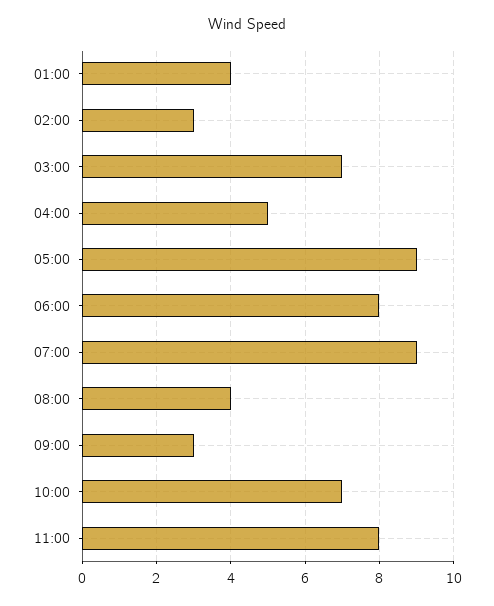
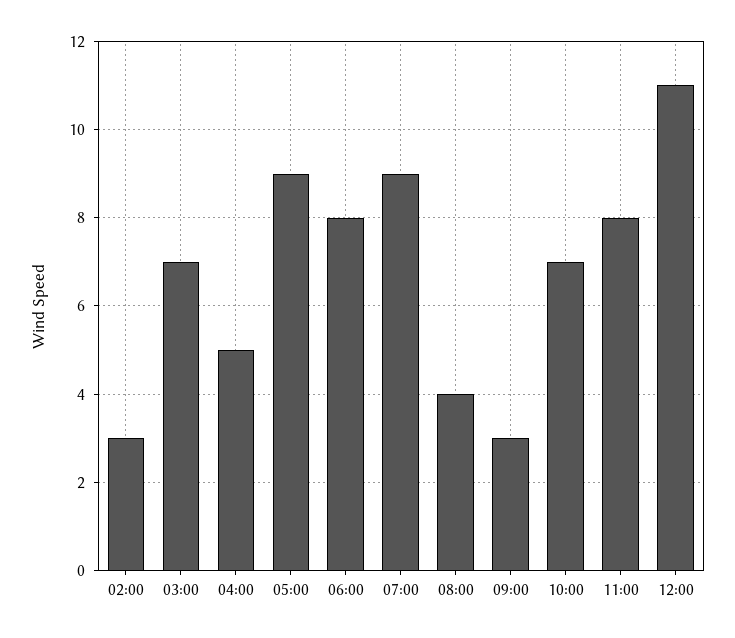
01:00: 4 -> none
12:00: none -> 11

